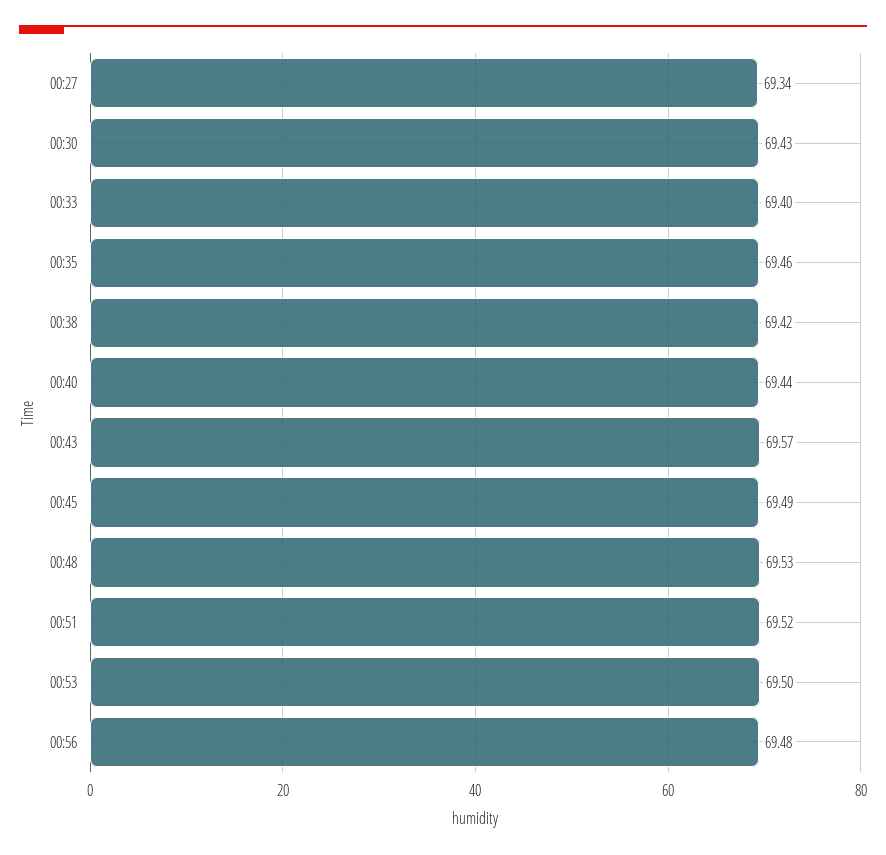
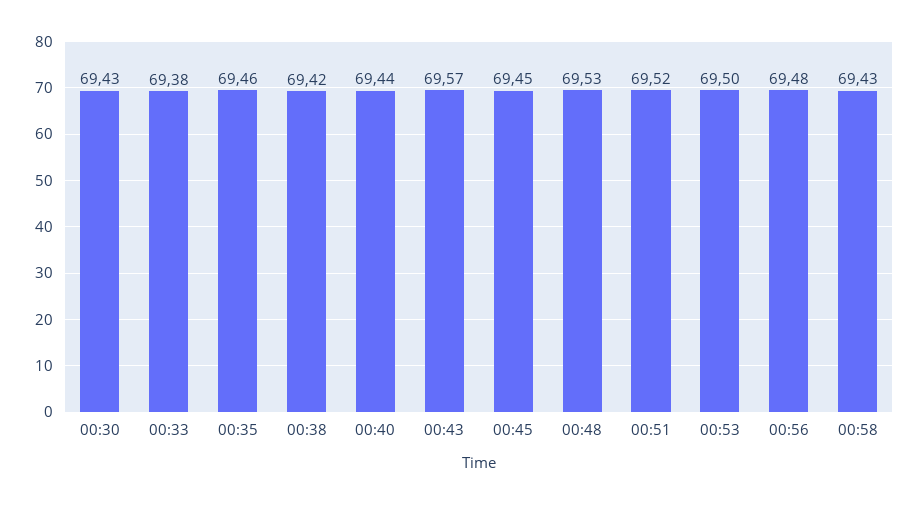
00:27: 69.34 -> none
00:33: 69.4 -> 69.38
00:45: 69.49 -> 69.45
00:58: none -> 69.43

